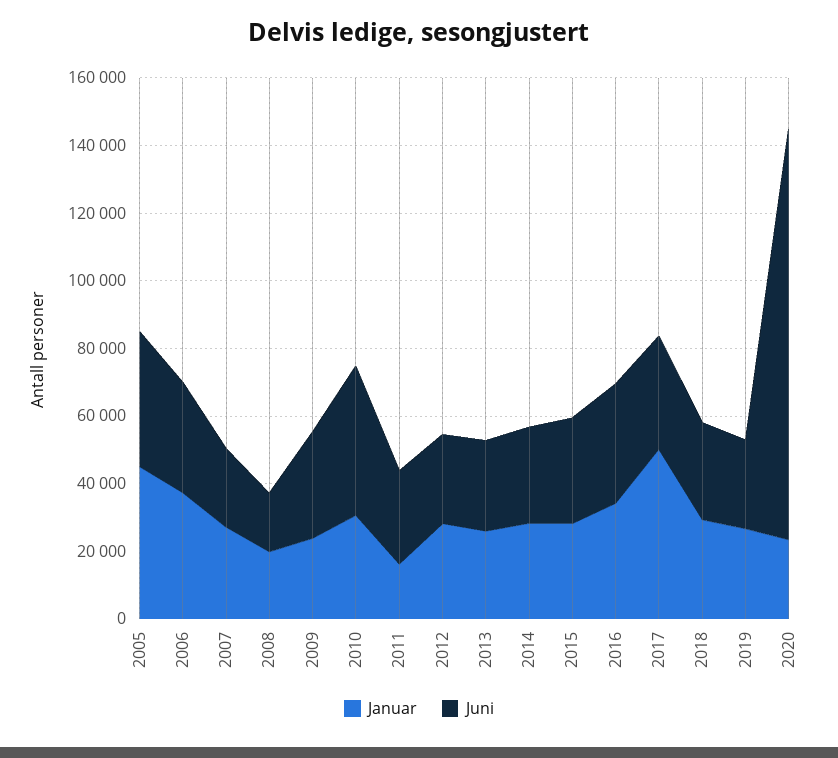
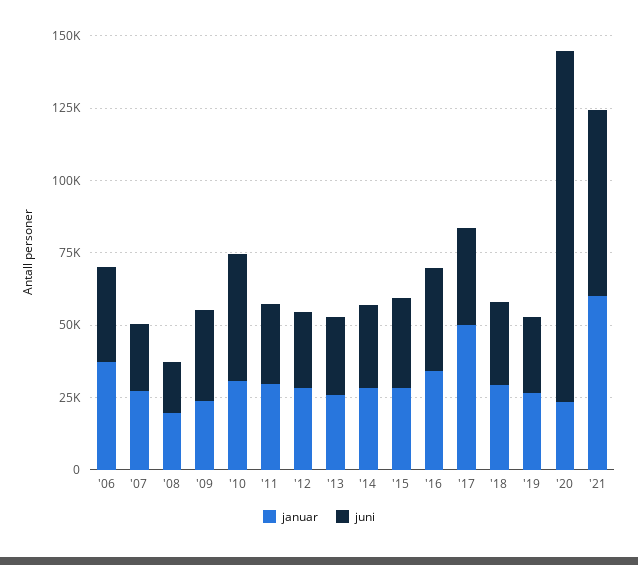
Januar, 2005: 45000 -> none
Juni, 2005: 40000 -> none
Januar, 2011: 15000 -> 30000
Januar, '21: none -> 60000
Juni, '21: none -> 65000

